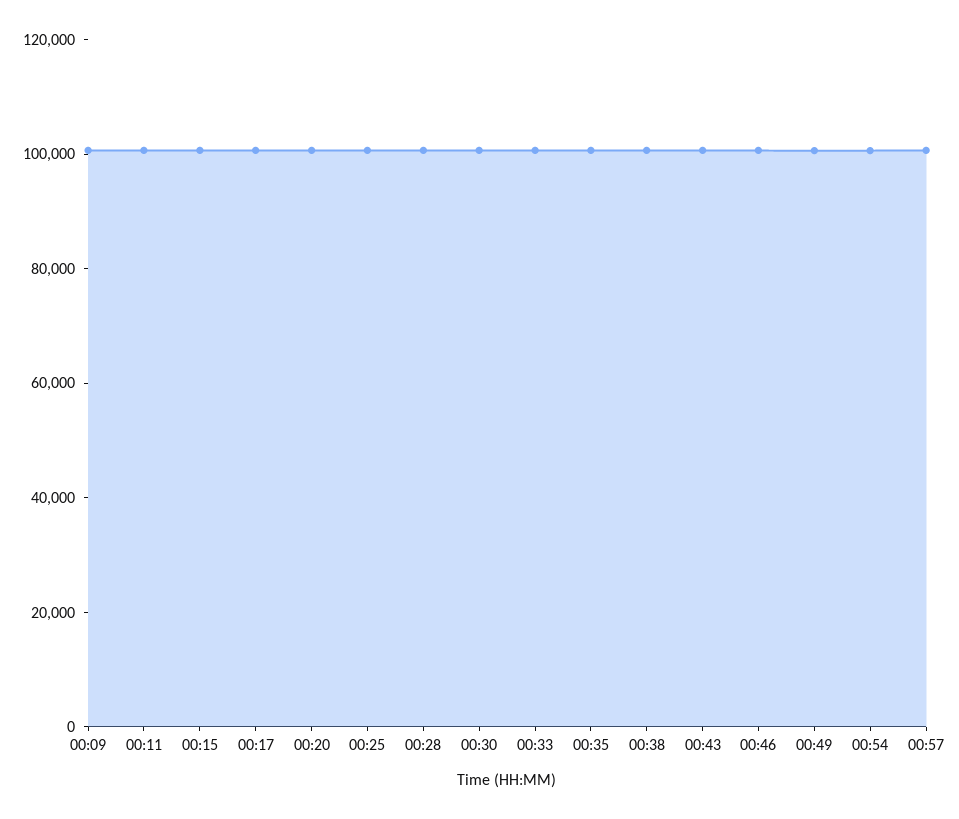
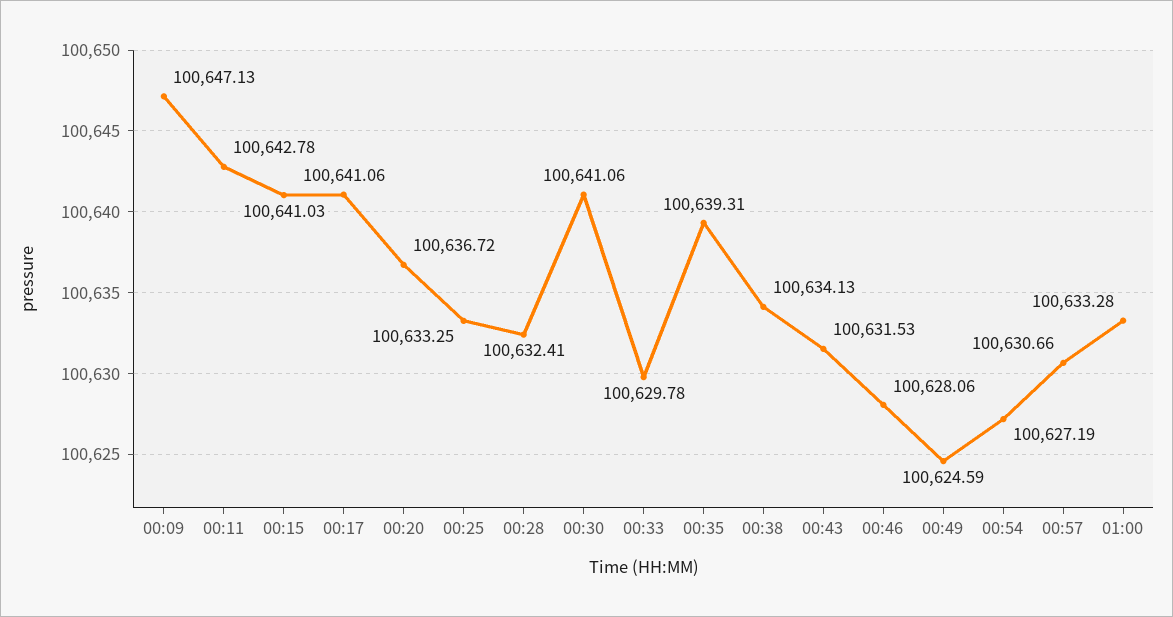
01:00: none -> 100633.28

